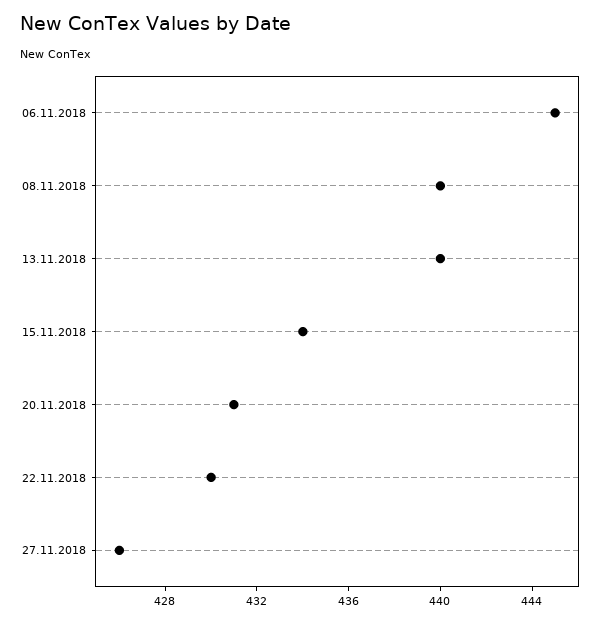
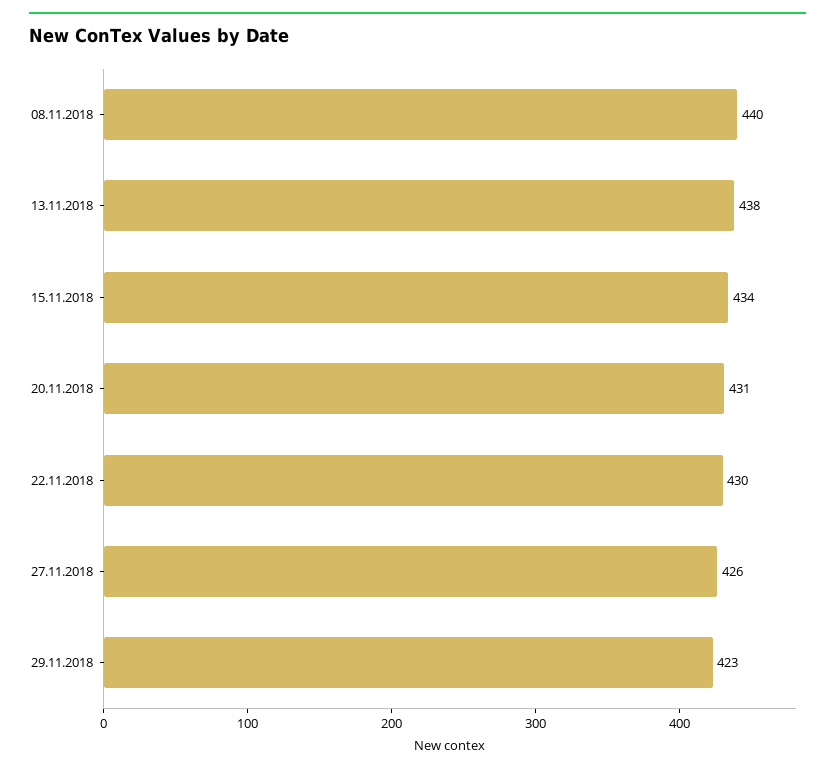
06.11.2018: 445 -> none
13.11.2018: 440 -> 438
29.11.2018: none -> 423

